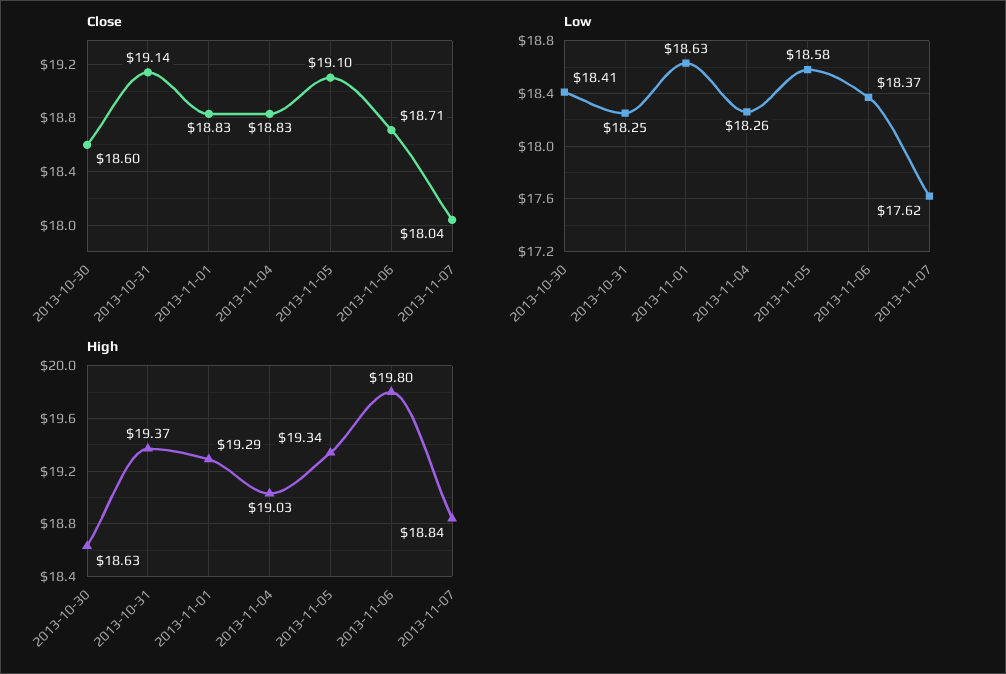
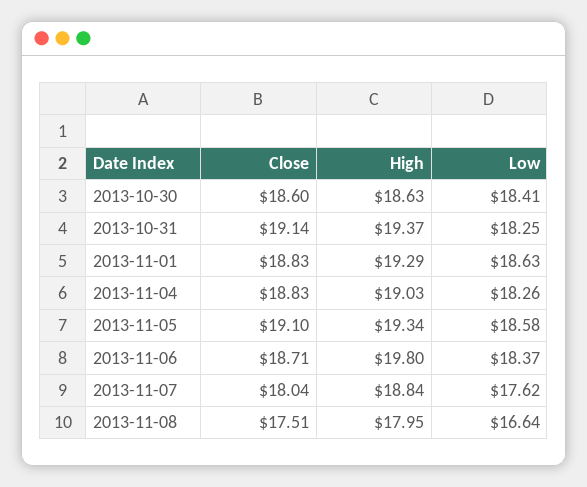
Close, 2013-11-08: none -> 17.51
High, 2013-11-08: none -> 17.95
Low, 2013-11-08: none -> 16.64

